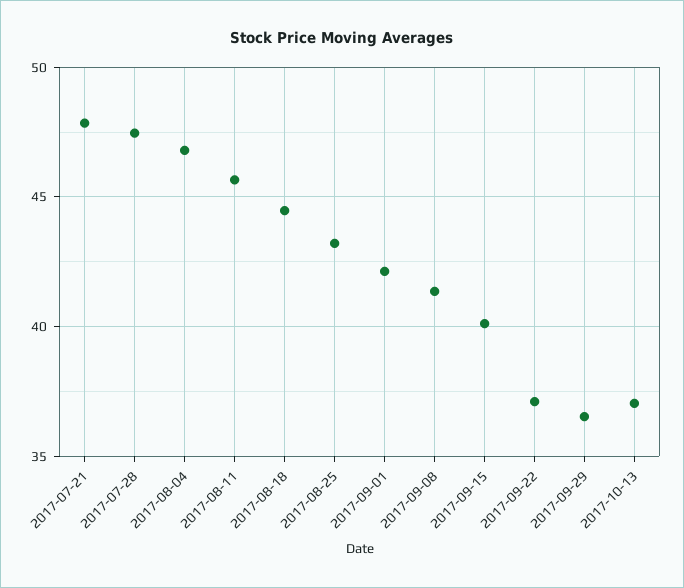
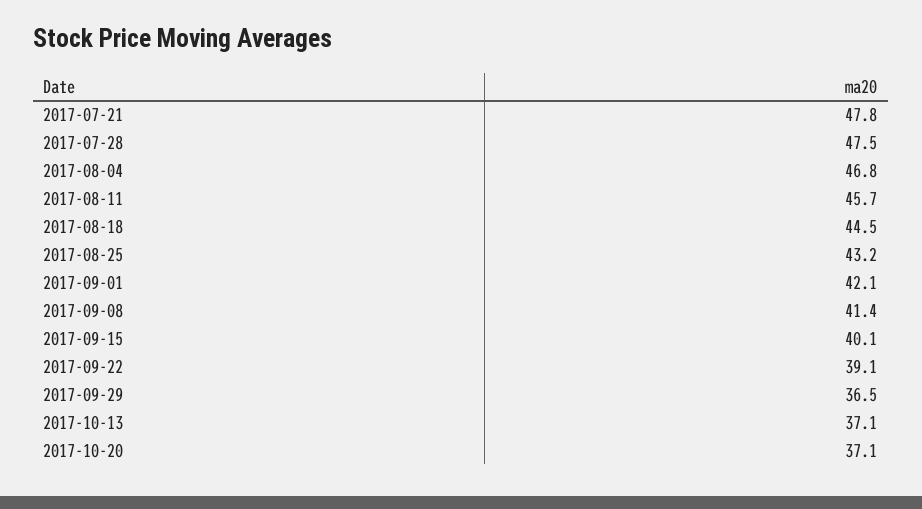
2017-09-22: 37 -> 39.1
2017-10-20: none -> 37.1

